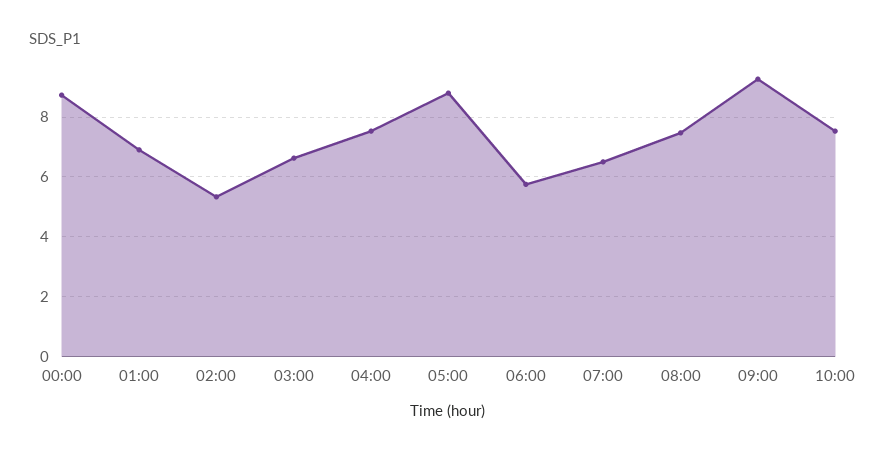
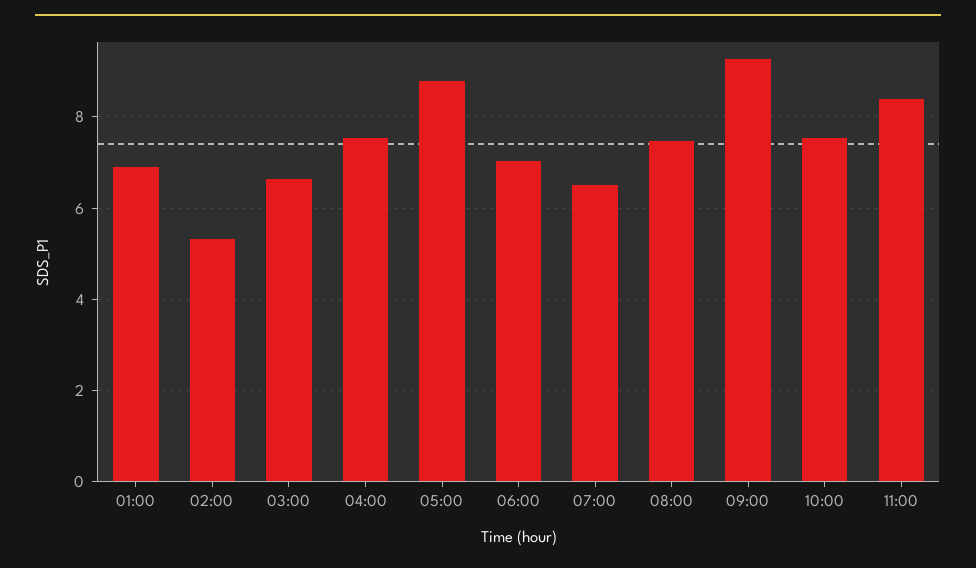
00:00: 8.75 -> none
06:00: 5.75 -> 7
11:00: none -> 8.4

